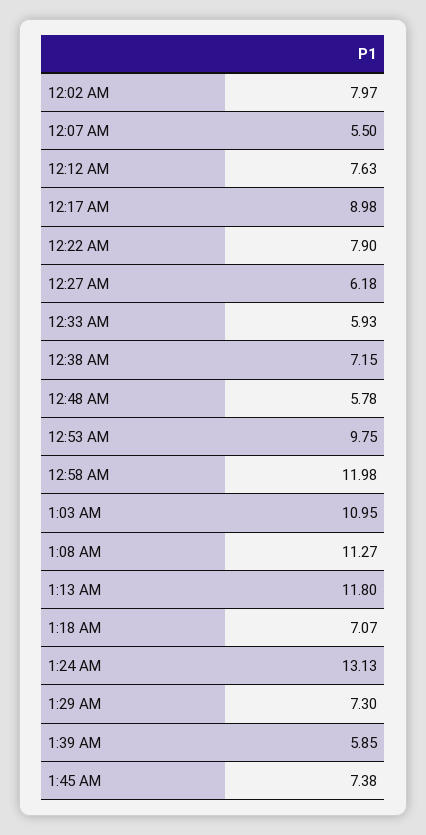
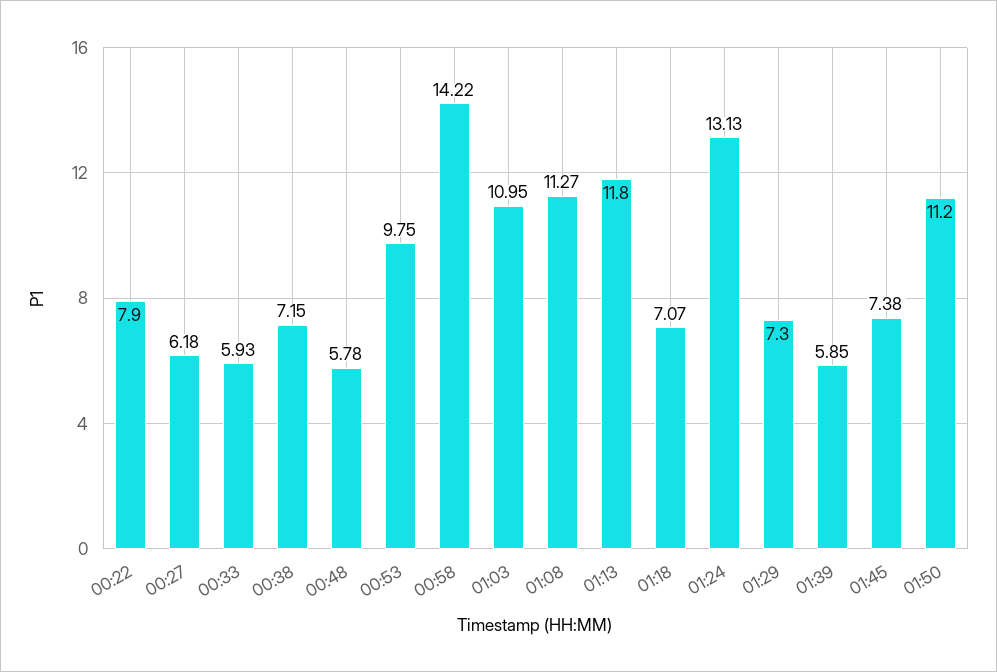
12:02 AM: 7.97 -> none
12:07 AM: 5.5 -> none
12:12 AM: 7.63 -> none
12:17 AM: 8.98 -> none
12:58 AM: 11.98 -> 14.22
01:50: none -> 11.2

